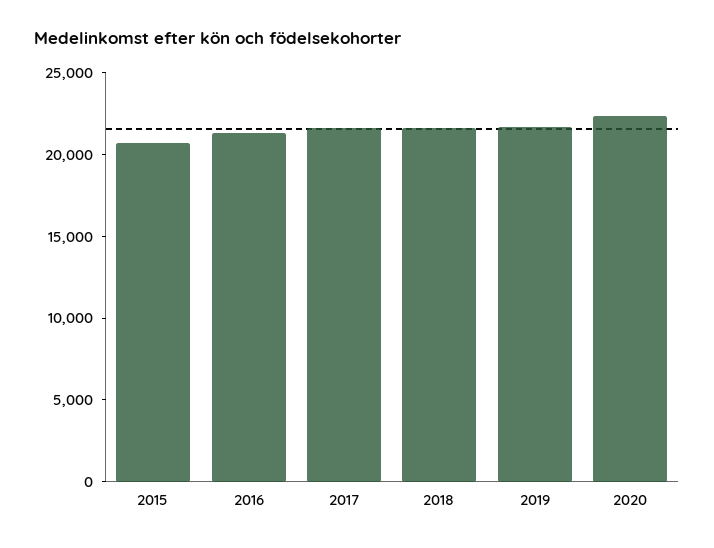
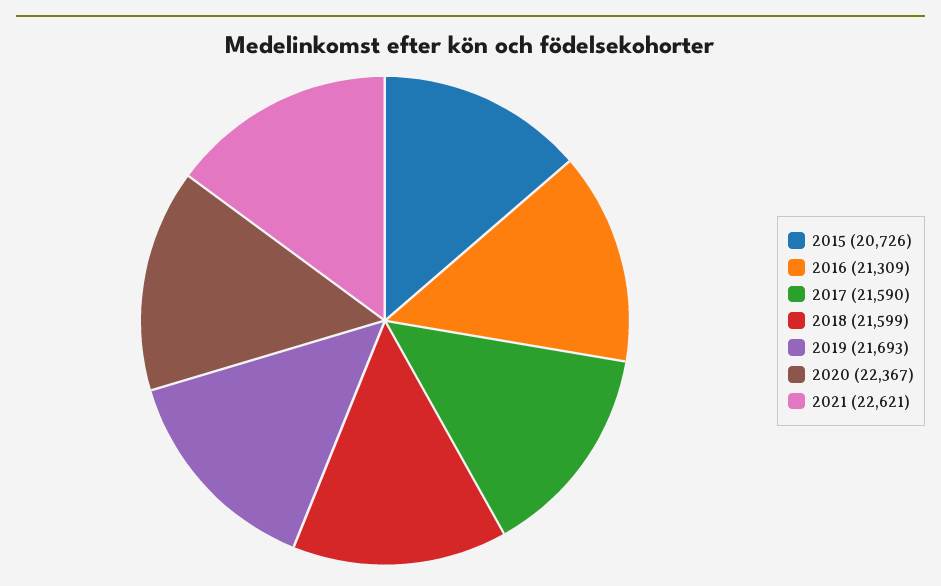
2021: none -> 22621

